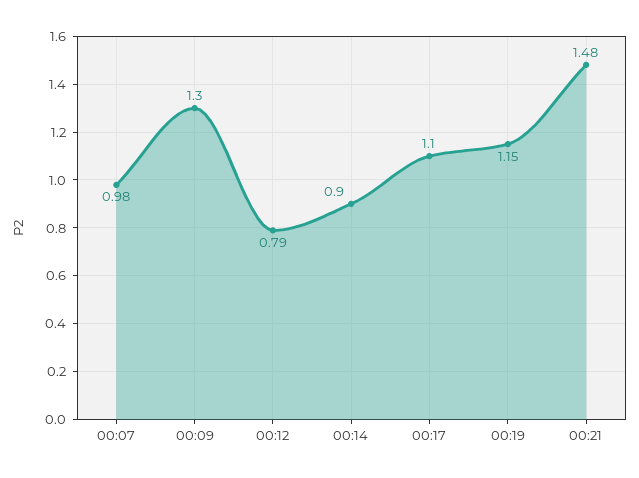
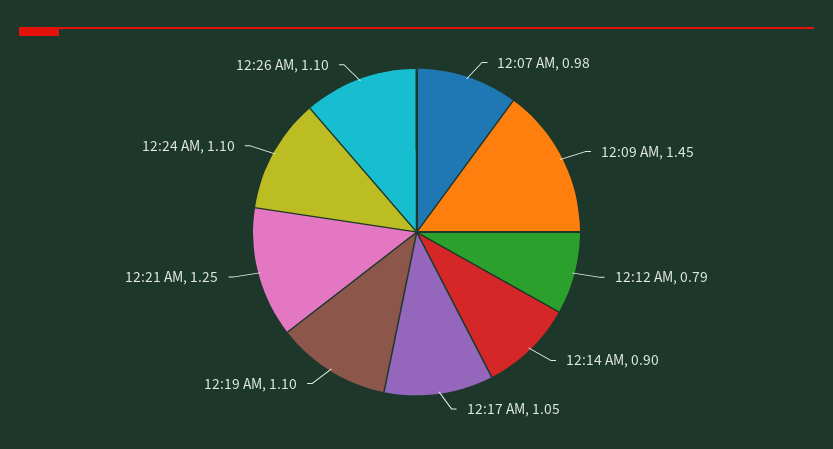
00:09: 1.3 -> 1.45
00:17: 1.1 -> 1.05
00:19: 1.15 -> 1.1
00:21: 1.48 -> 1.25
12:24 AM: none -> 1.1
12:26 AM: none -> 1.1

